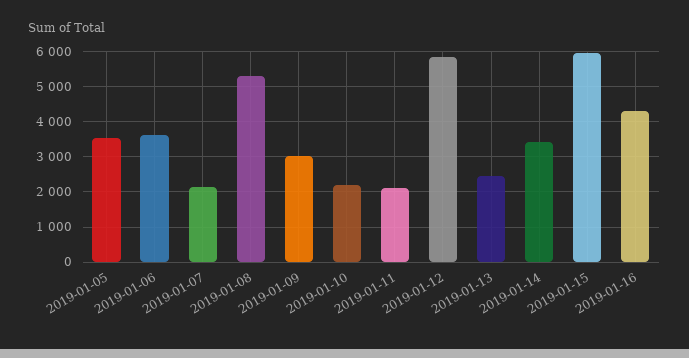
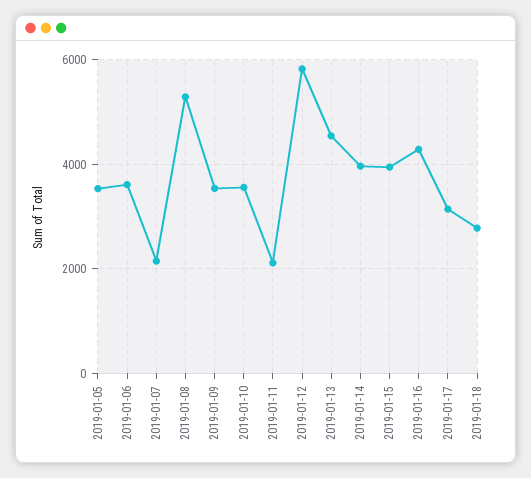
2019-01-09: 3000 -> 3600
2019-01-10: 2200 -> 3600
2019-01-13: 2400 -> 4600
2019-01-14: 3400 -> 4000
2019-01-15: 6000 -> 4000
2019-01-17: none -> 3200
2019-01-18: none -> 2800

